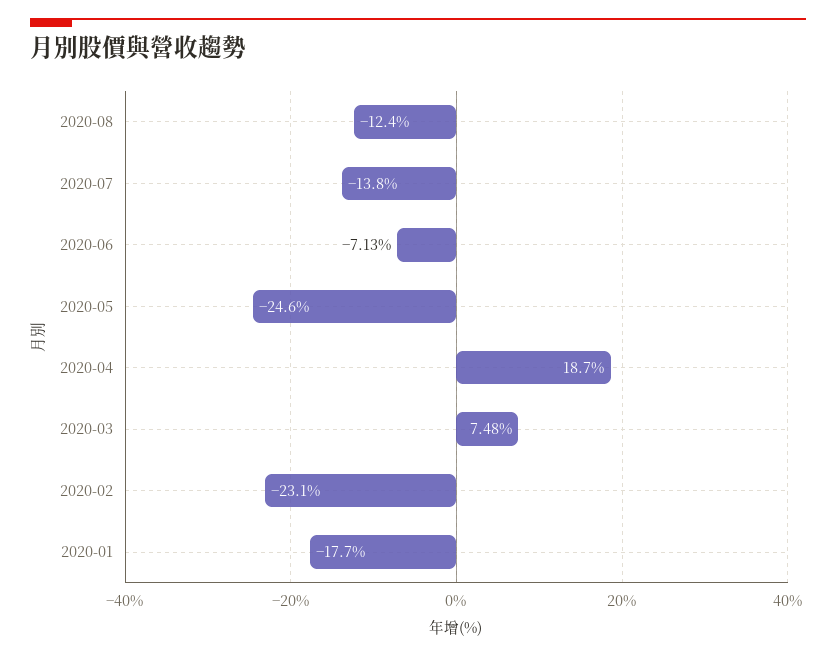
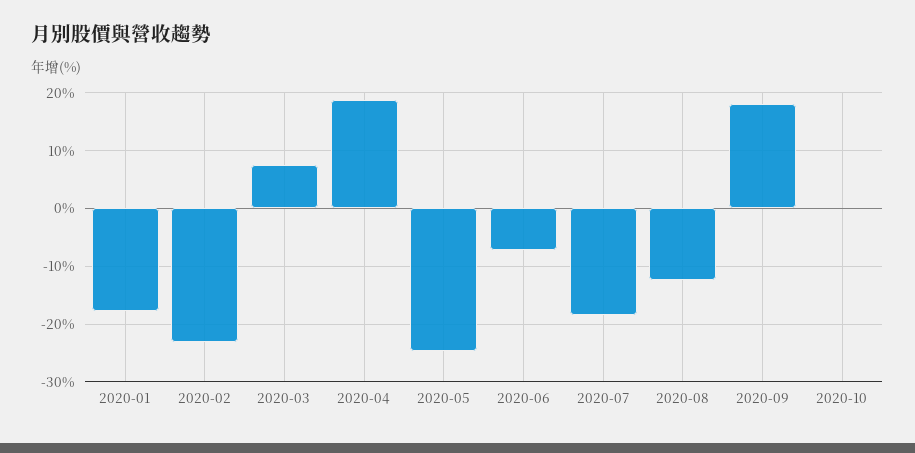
2020-07: -13.8 -> -18
2020-09: none -> 18
2020-10: none -> 0

